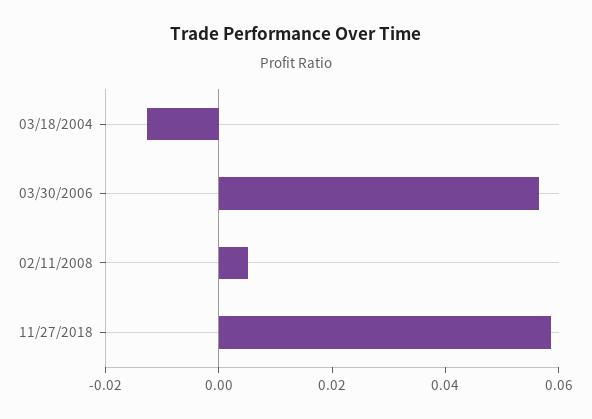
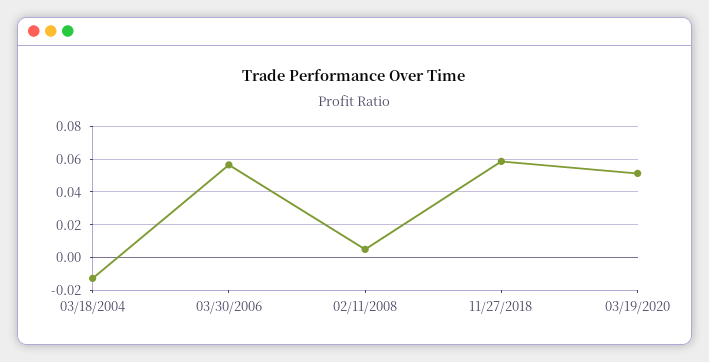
03/19/2020: none -> 0.05

